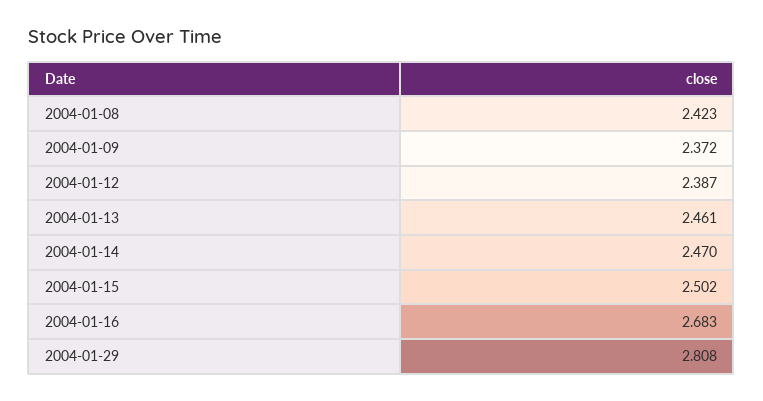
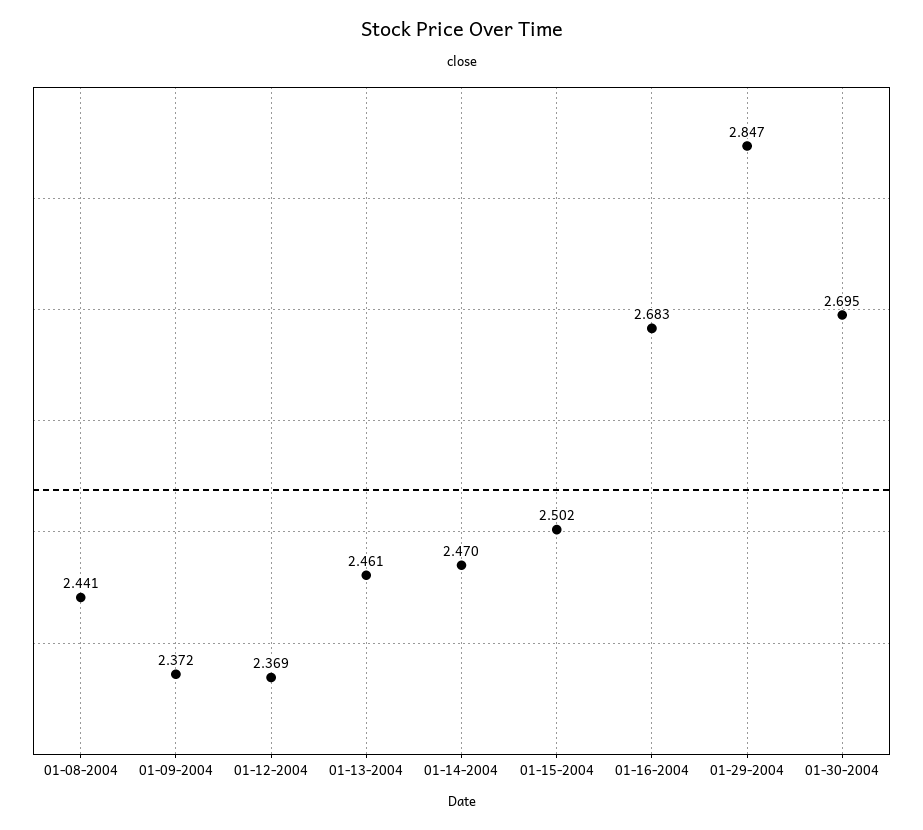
2004-01-08: 2.423 -> 2.441
2004-01-12: 2.387 -> 2.369
2004-01-29: 2.808 -> 2.847
01-30-2004: none -> 2.695

